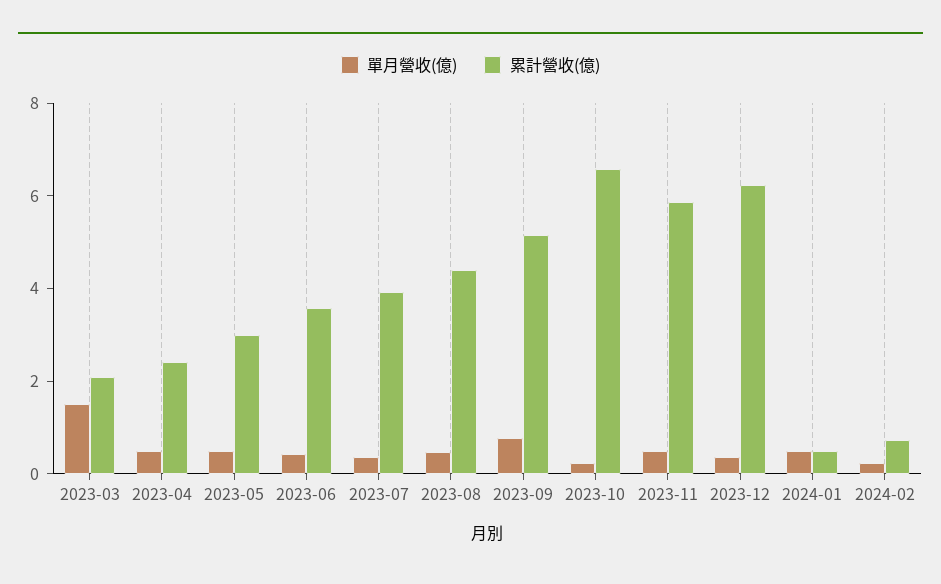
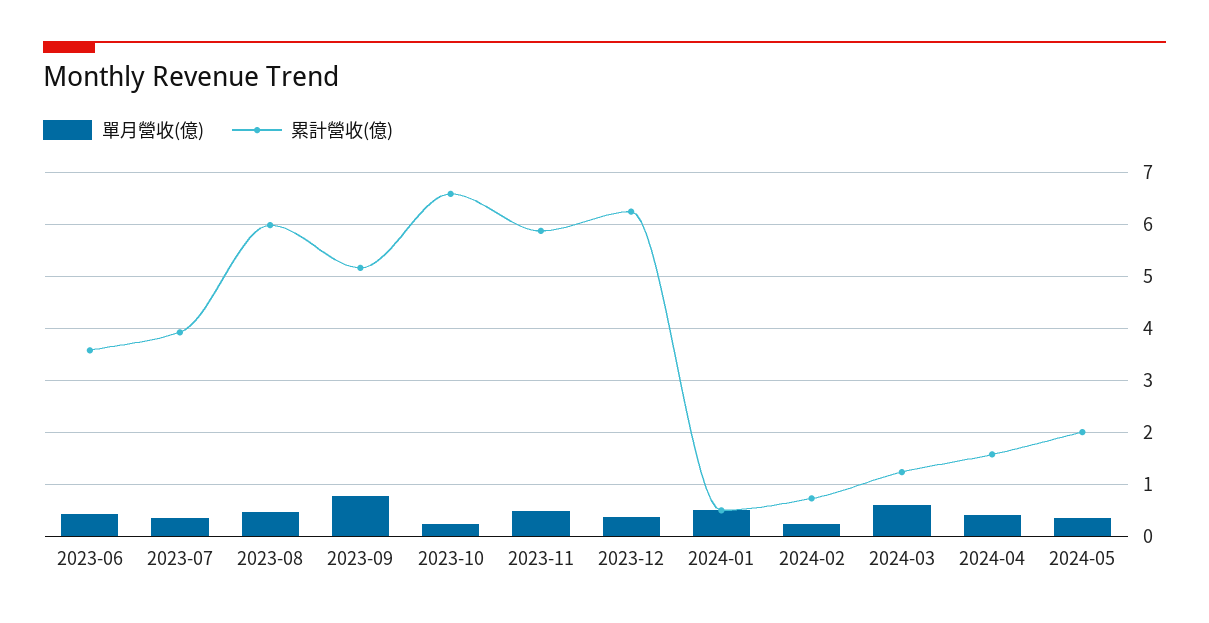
單月營收(億), 2023-03: 1.5 -> none
累計營收(億), 2023-03: 2 -> none
單月營收(億), 2023-04: 0.5 -> none
累計營收(億), 2023-04: 2.5 -> none
單月營收(億), 2023-05: 0.5 -> none
累計營收(億), 2023-05: 3 -> none
累計營收(億), 2023-08: 4.5 -> 6
單月營收(億), 2024-03: none -> 0.6
累計營收(億), 2024-03: none -> 1.2
單月營收(億), 2024-04: none -> 0.4
累計營收(億), 2024-04: none -> 1.6
單月營收(億), 2024-05: none -> 0.4
累計營收(億), 2024-05: none -> 2

